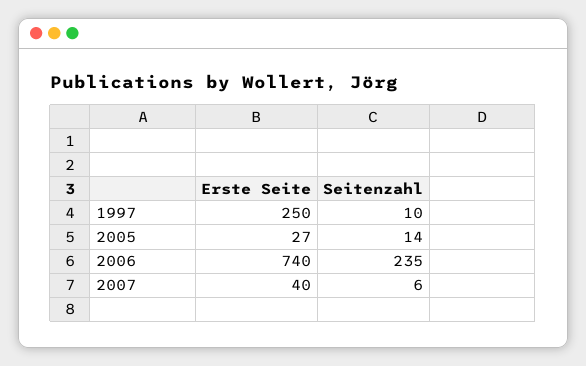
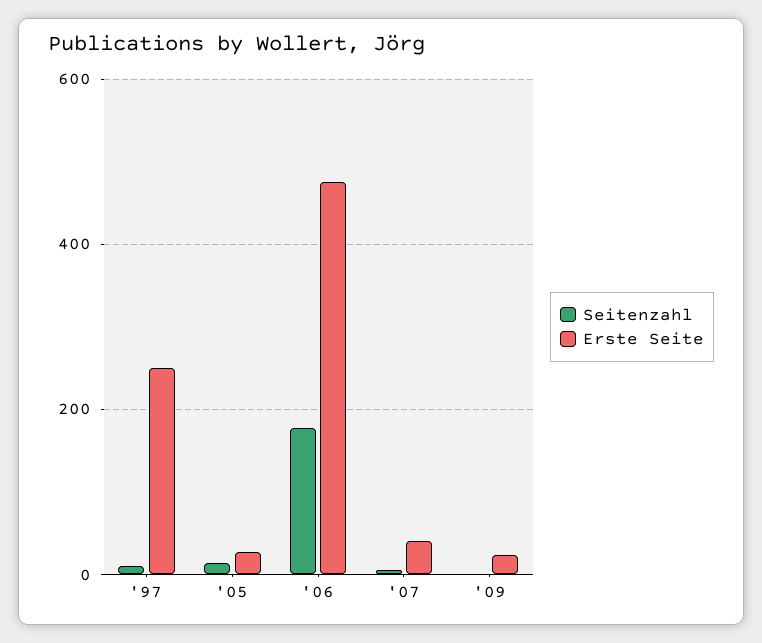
Erste Seite, 2006: 740 -> 480
Seitenzahl, 2006: 235 -> 180
Seitenzahl, '09: none -> 0
Erste Seite, '09: none -> 20

